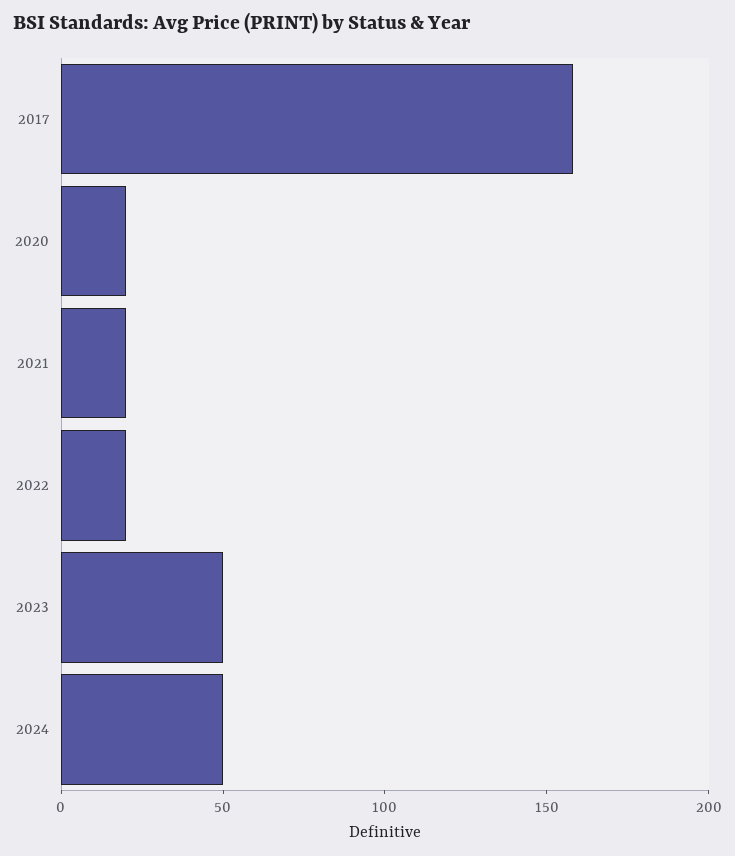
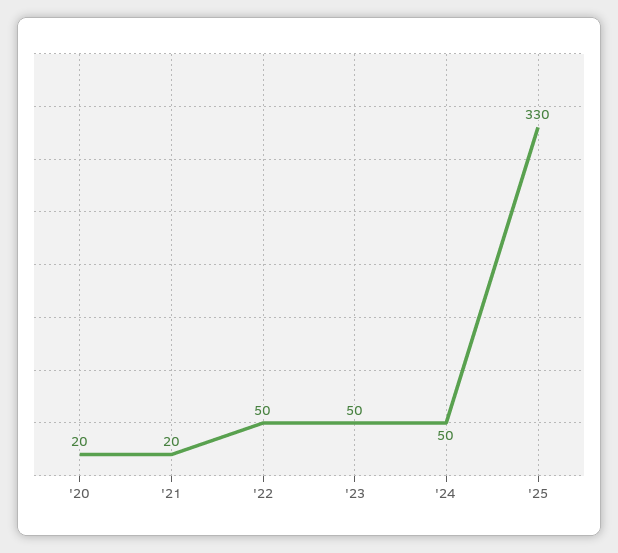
2017: 160 -> none
2022: 20 -> 50
'25: none -> 330

